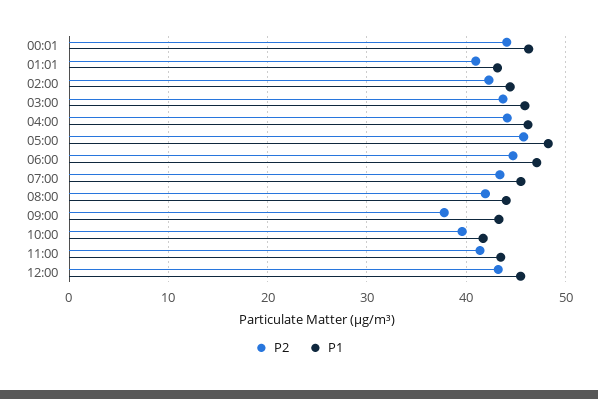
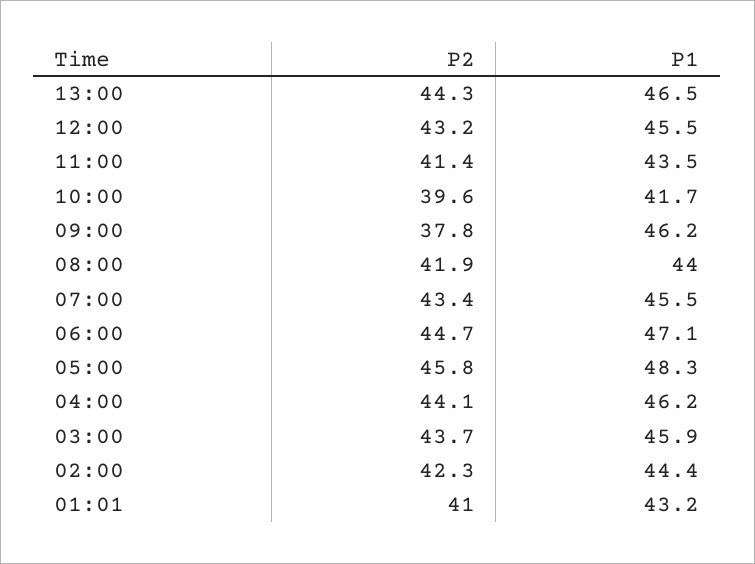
P2, 00:01: 44 -> none
P1, 00:01: 46 -> none
P1, 09:00: 43 -> 46.2
P2, 13:00: none -> 44.3
P1, 13:00: none -> 46.5

